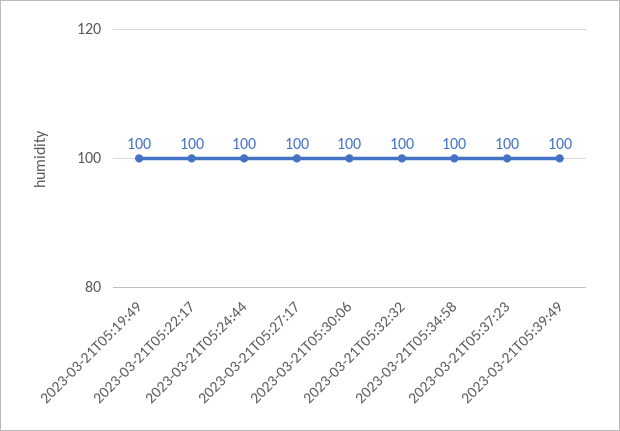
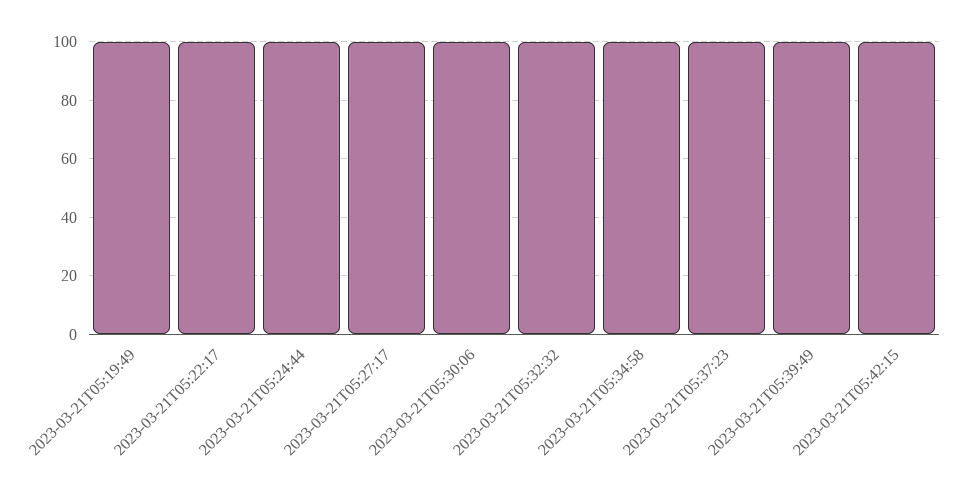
2023-03-21T05:42:15: none -> 100

